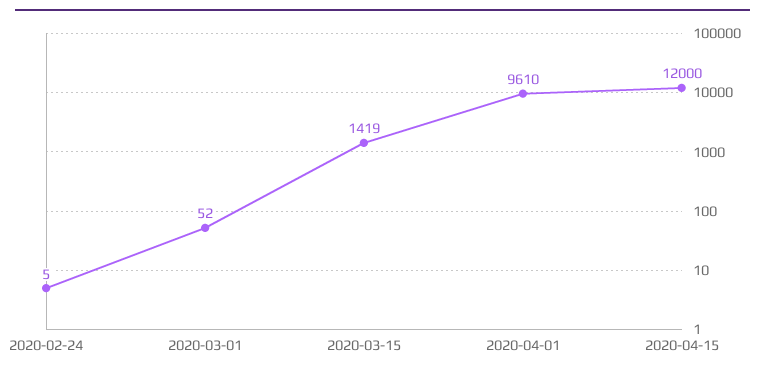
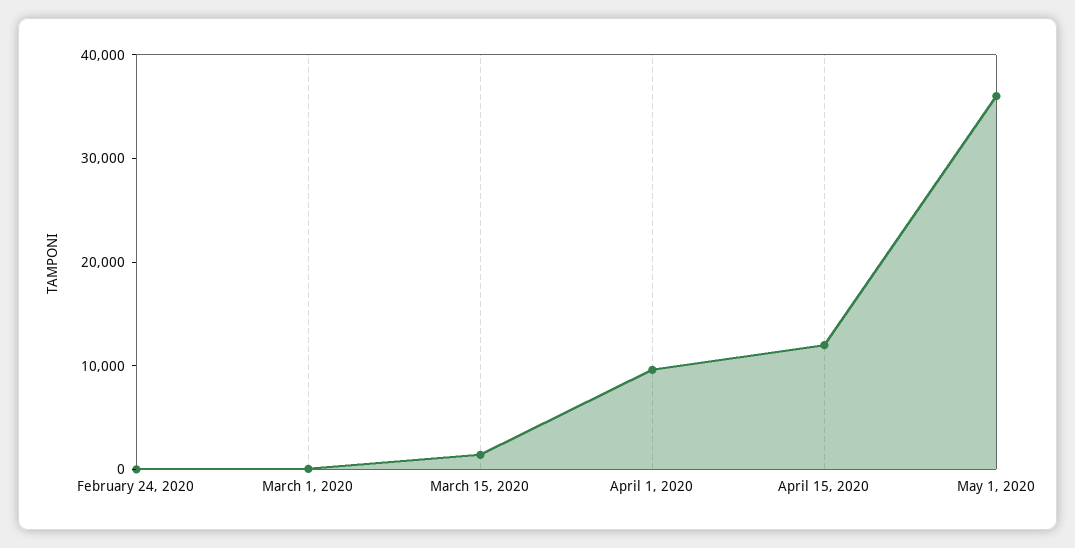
May 1, 2020: none -> 36000

